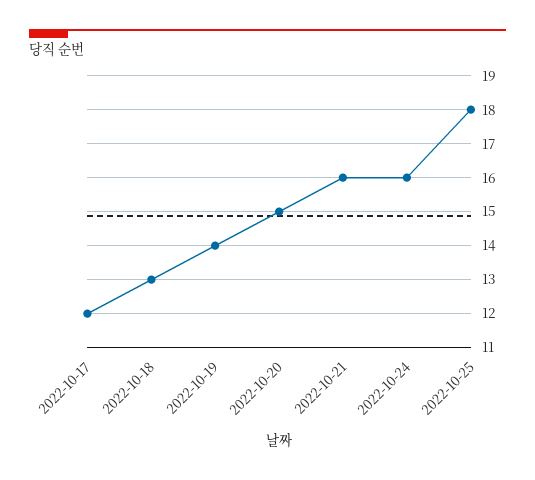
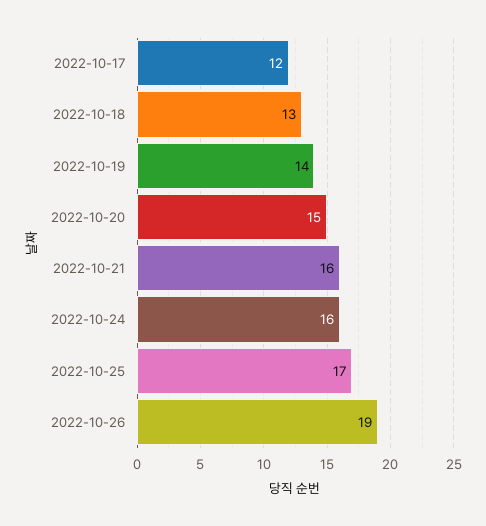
2022-10-25: 18 -> 17
2022-10-26: none -> 19

